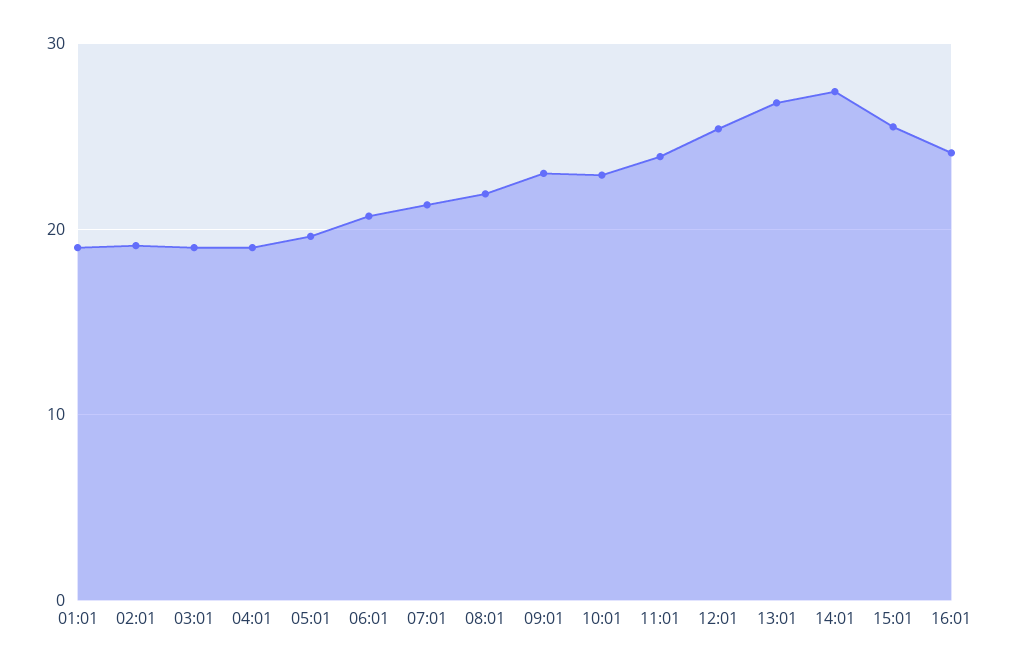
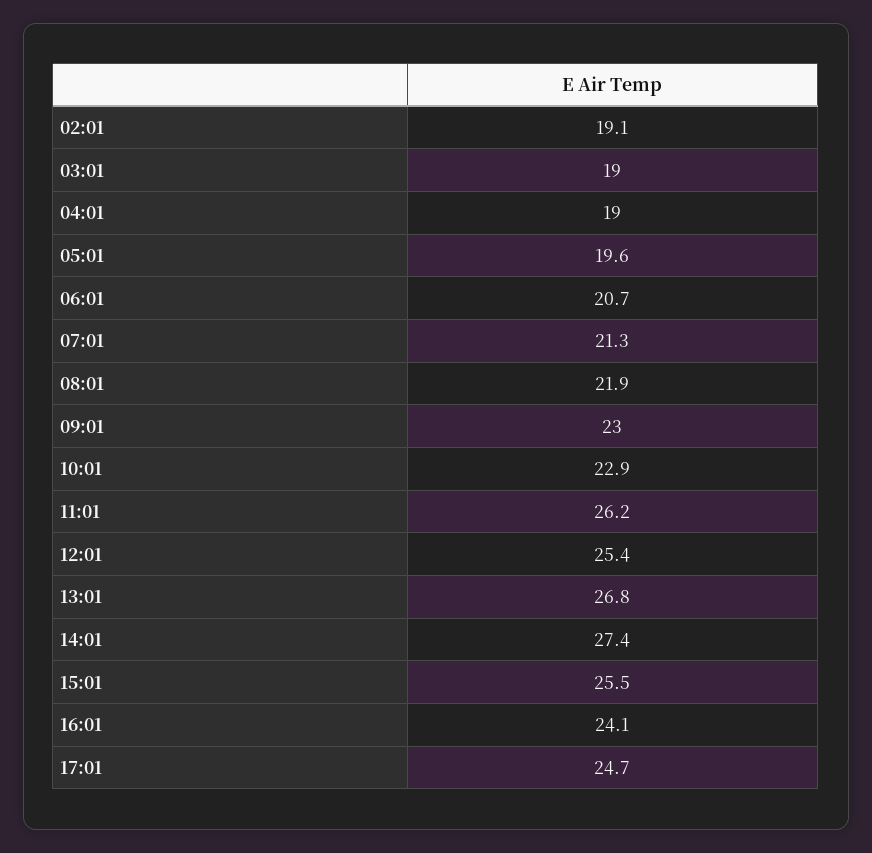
01:01: 19 -> none
11:01: 24 -> 26.2
17:01: none -> 24.7

